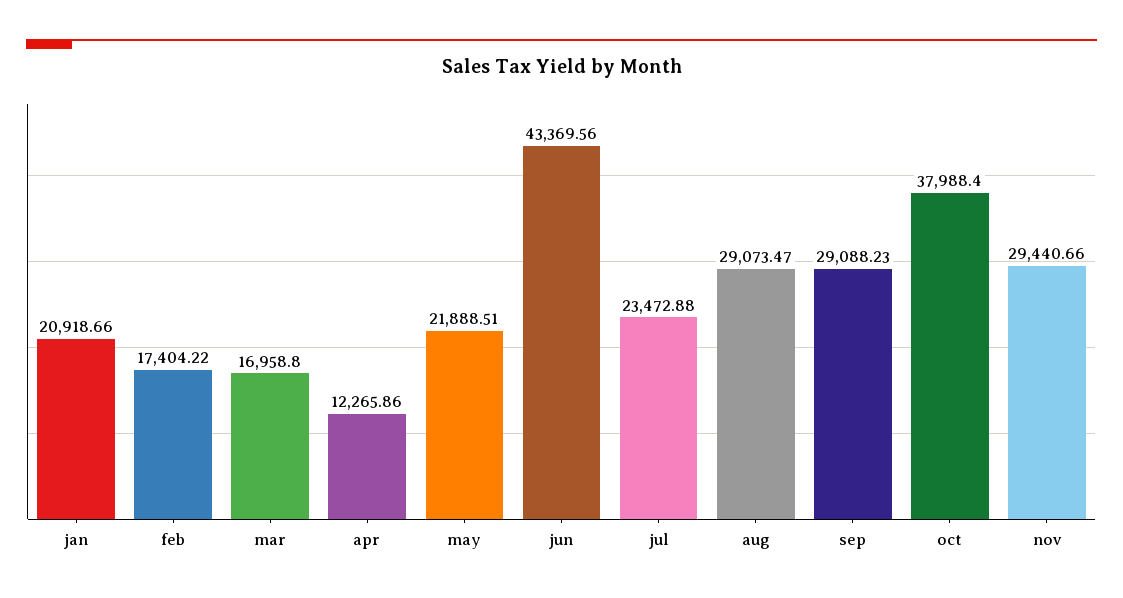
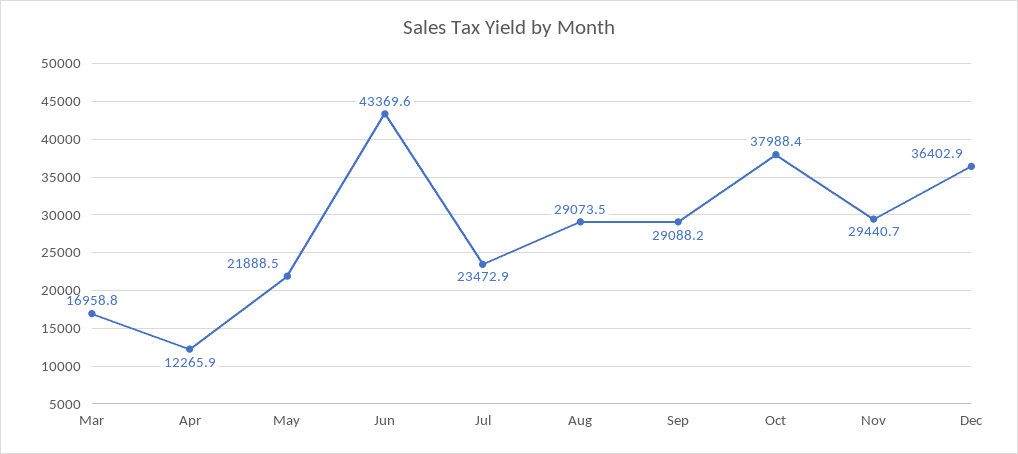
jan: 20918.66 -> none
feb: 17404.22 -> none
Dec: none -> 36402.9

